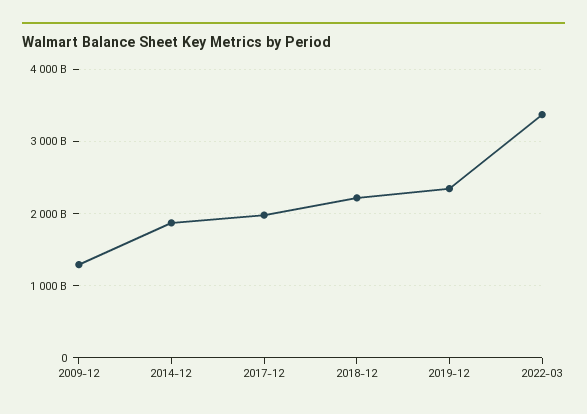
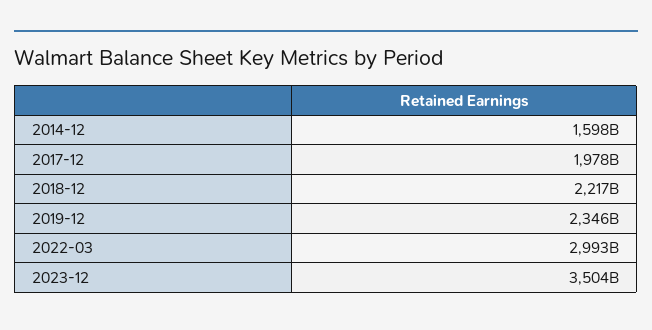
2009-12: 1300000000000 -> none
2014-12: 1900000000000 -> 1598000000000
2022-03: 3400000000000 -> 2993000000000
2023-12: none -> 3504000000000

